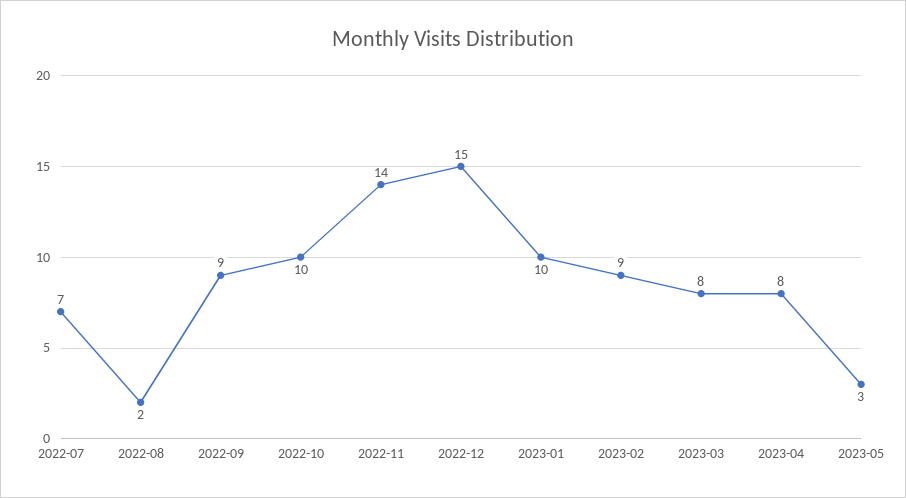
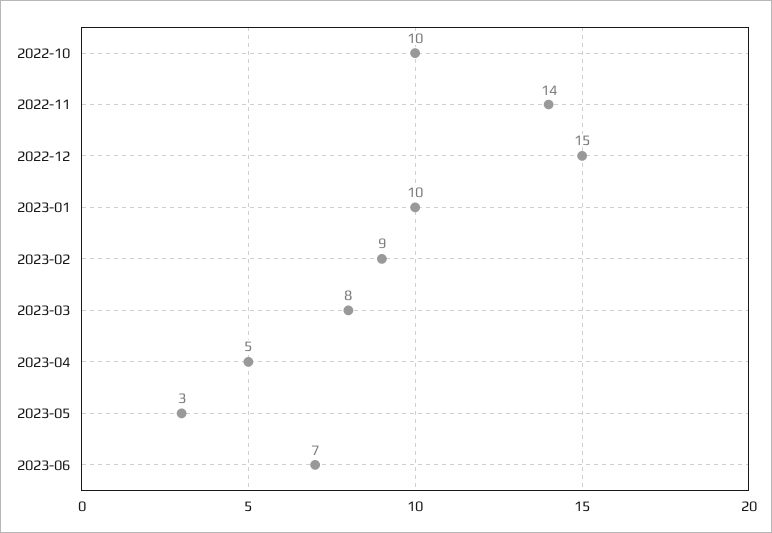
2022-07: 7 -> none
2022-08: 2 -> none
2022-09: 9 -> none
2023-04: 8 -> 5
2023-06: none -> 7

